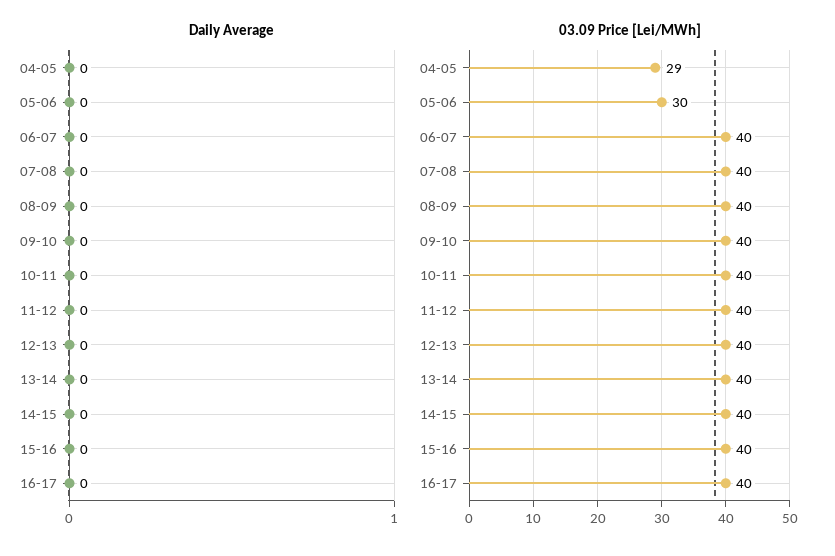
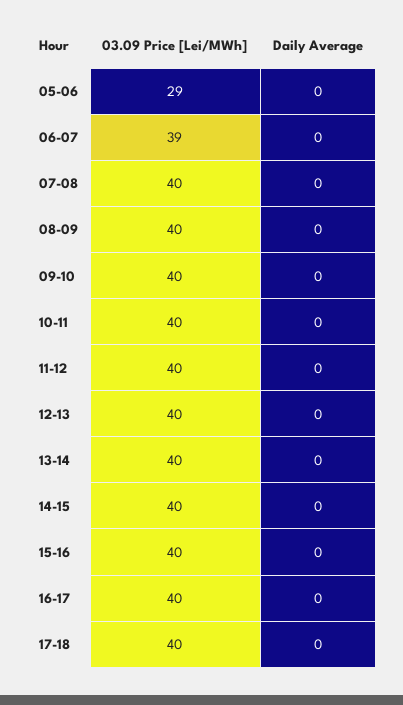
Daily Average, 04-05: 0 -> none
03.09 Price [Lei/MWh], 04-05: 29 -> none
03.09 Price [Lei/MWh], 05-06: 30 -> 29
03.09 Price [Lei/MWh], 06-07: 40 -> 39
03.09 Price [Lei/MWh], 17-18: none -> 40
Daily Average, 17-18: none -> 0

